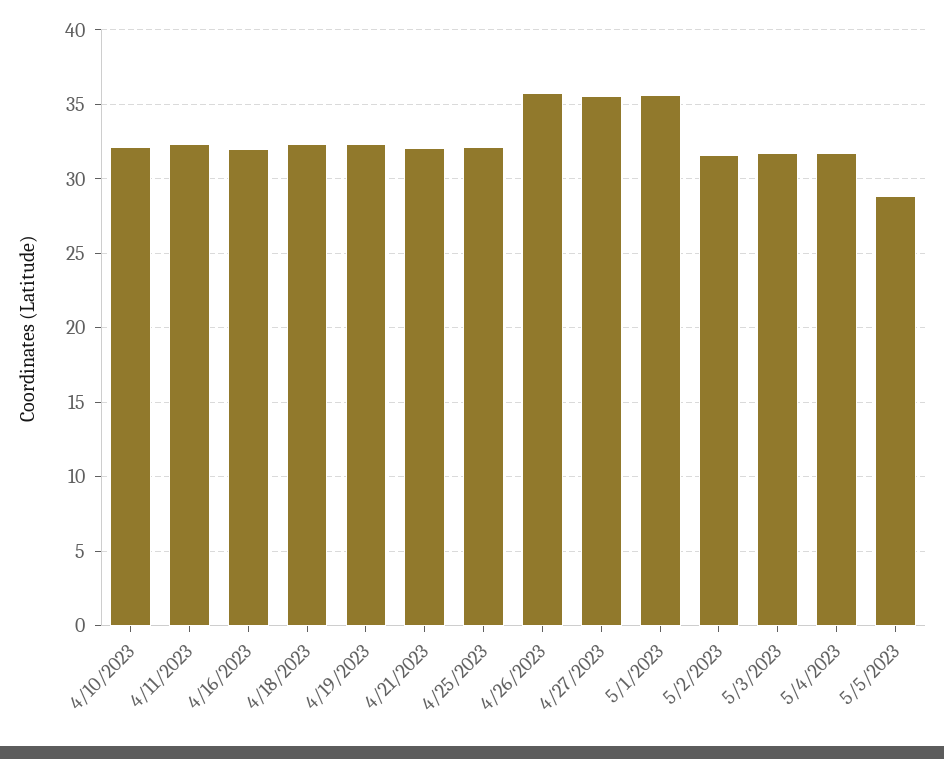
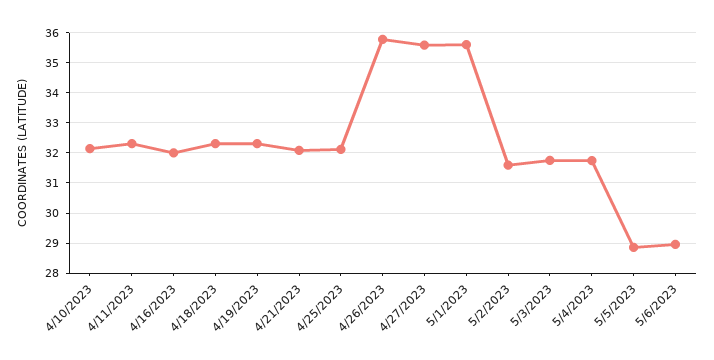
5/6/2023: none -> 29

